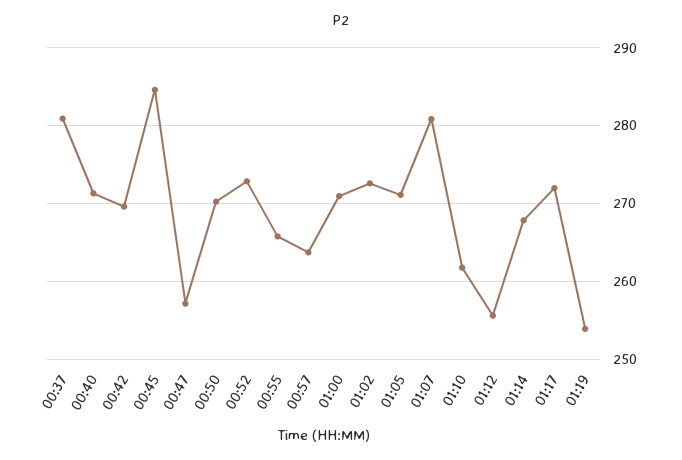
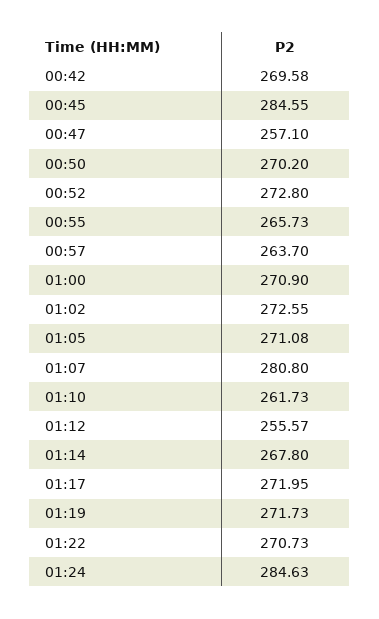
00:37: 281 -> none
00:40: 271 -> none
01:19: 254 -> 271.73
01:22: none -> 270.73
01:24: none -> 284.63

